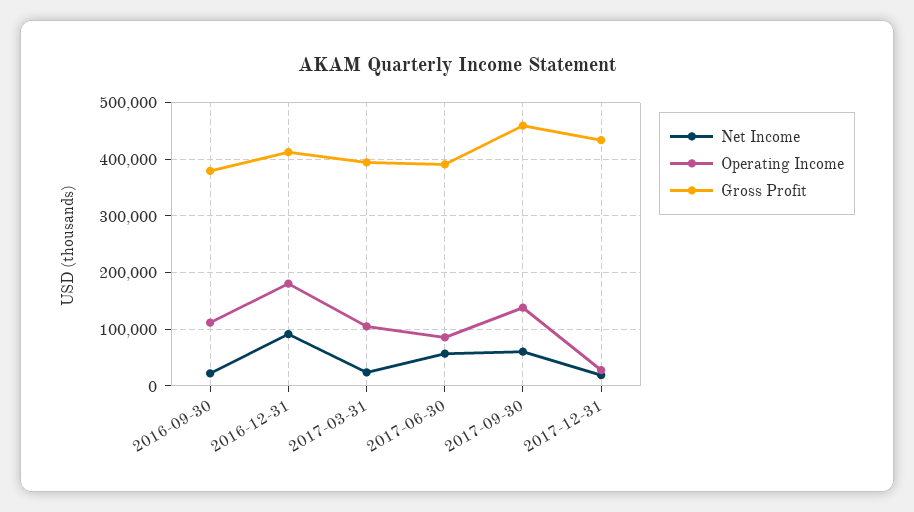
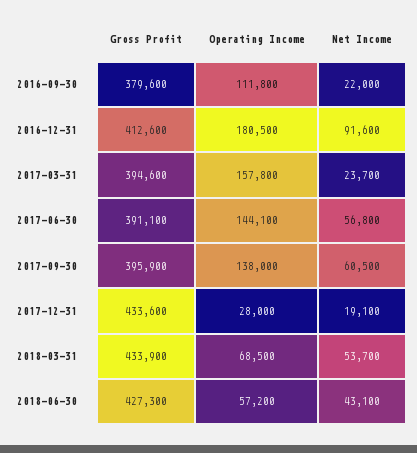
Operating Income, 2017-03-31: 100000 -> 157800
Operating Income, 2017-06-30: 80000 -> 144100
Gross Profit, 2017-09-30: 460000 -> 395900
Gross Profit, 2018-03-31: none -> 433900
Operating Income, 2018-03-31: none -> 68500
Net Income, 2018-03-31: none -> 53700
Gross Profit, 2018-06-30: none -> 427300
Operating Income, 2018-06-30: none -> 57200
Net Income, 2018-06-30: none -> 43100

